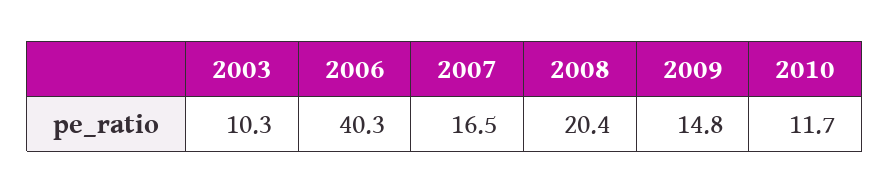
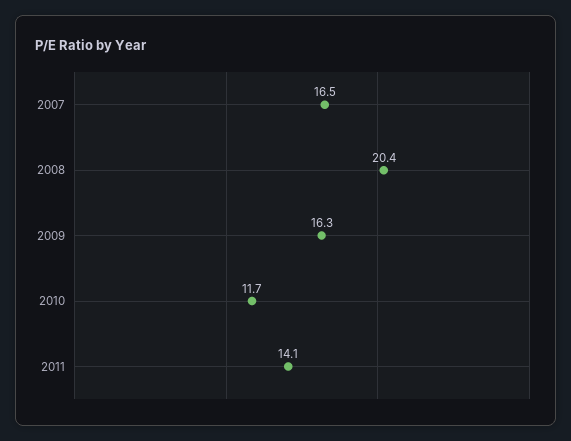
2003: 10.3 -> none
2006: 40.3 -> none
2009: 14.8 -> 16.3
2011: none -> 14.1

